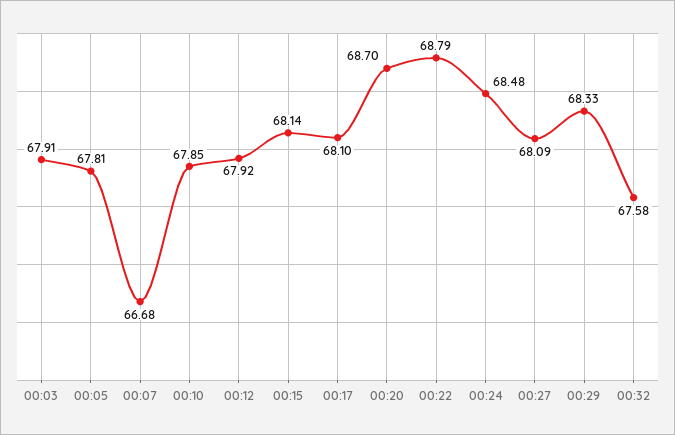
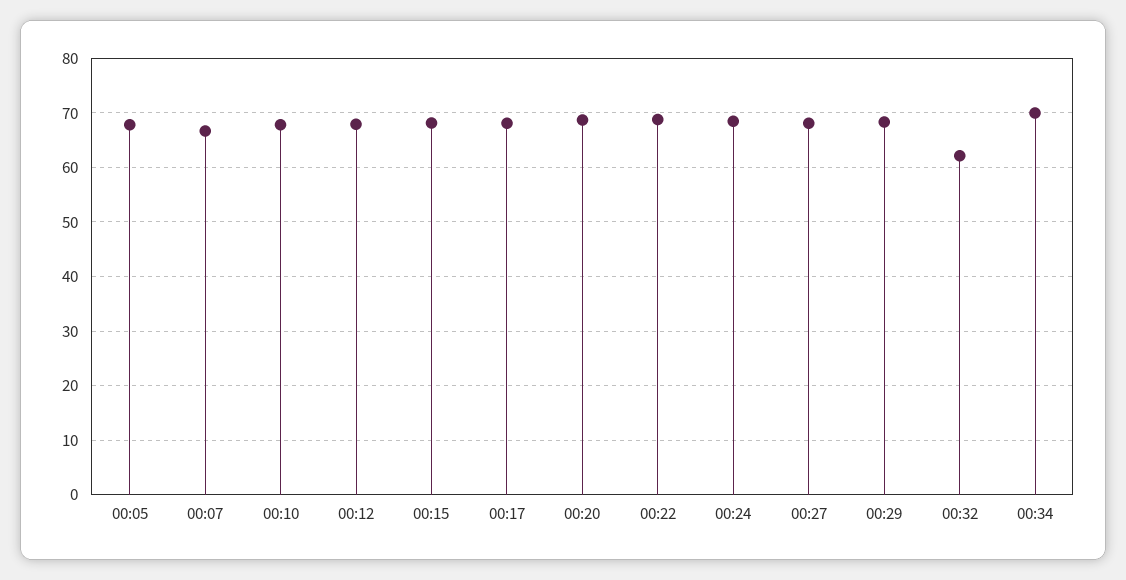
00:03: 67.91 -> none
00:32: 67.58 -> 62
00:34: none -> 70

